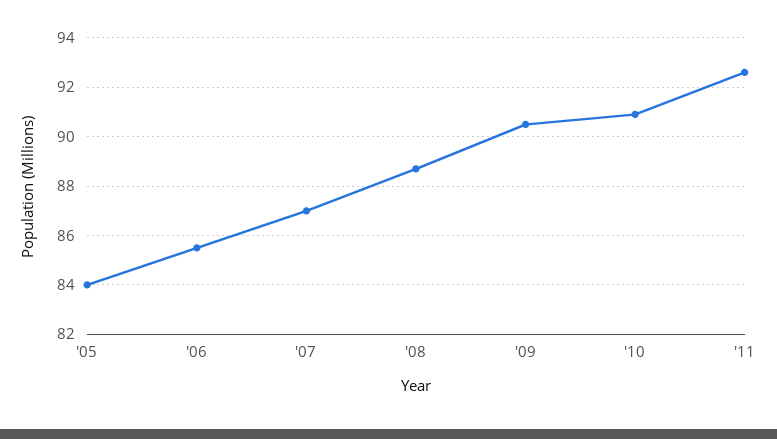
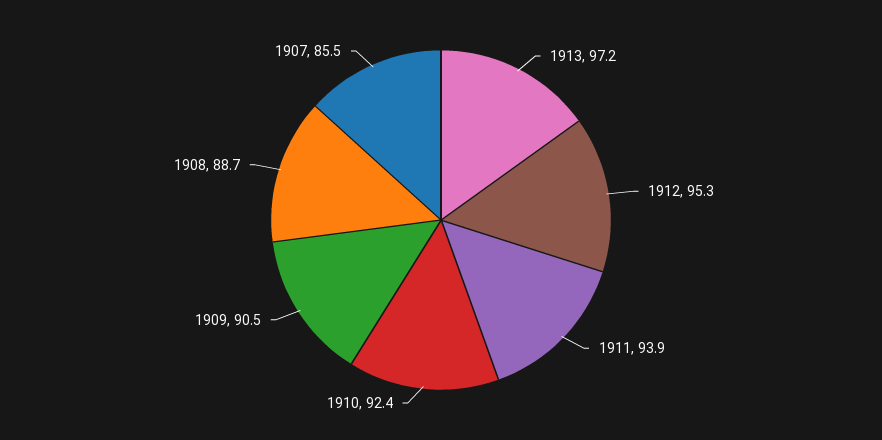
'05: 84 -> none
'06: 85.5 -> none
'07: 87 -> 85.5
'10: 91 -> 92.4
'11: 92.5 -> 93.9
1913: none -> 97.2
1912: none -> 95.3

